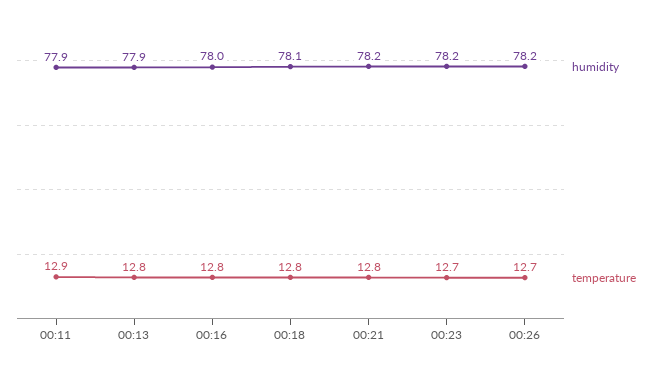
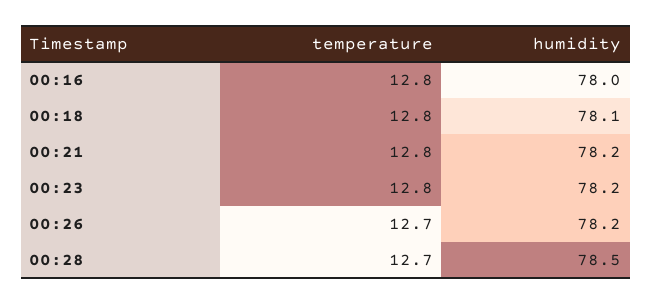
humidity, 00:11: 77.9 -> none
temperature, 00:11: 12.9 -> none
humidity, 00:13: 77.9 -> none
temperature, 00:13: 12.8 -> none
temperature, 00:23: 12.7 -> 12.8
temperature, 00:28: none -> 12.7
humidity, 00:28: none -> 78.5

